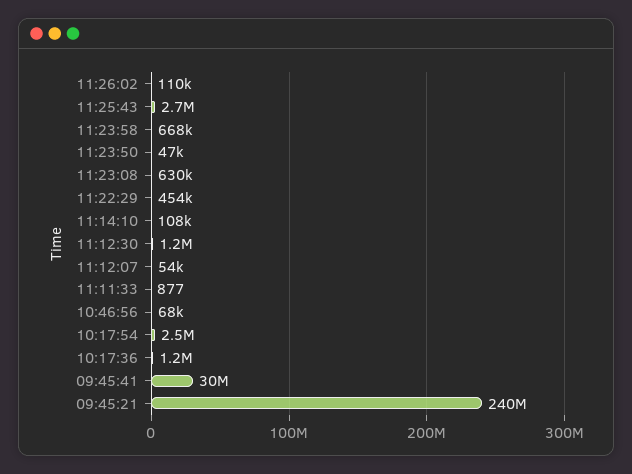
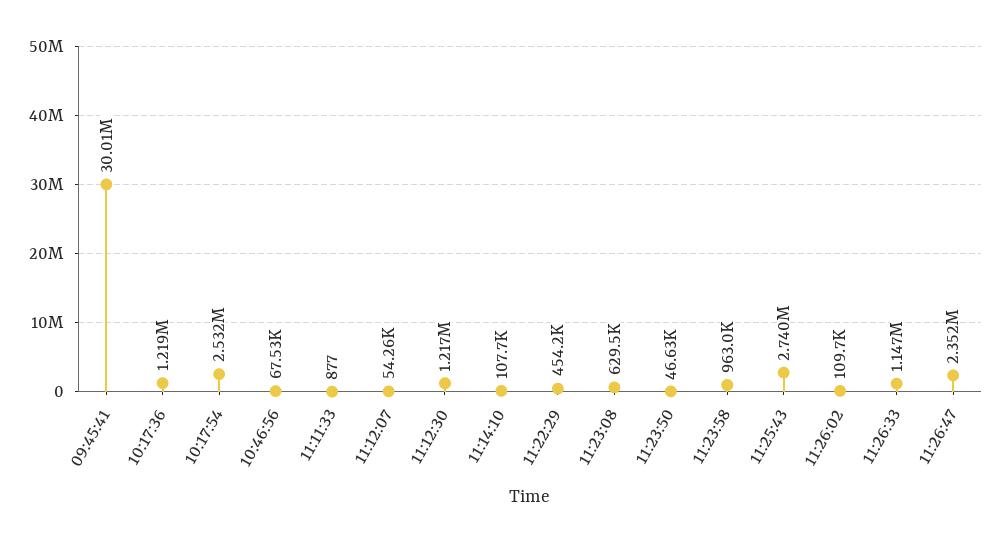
11:23:58: 668000 -> 963000
09:45:21: 240000000 -> none
11:26:33: none -> 1147000
11:26:47: none -> 2352000

